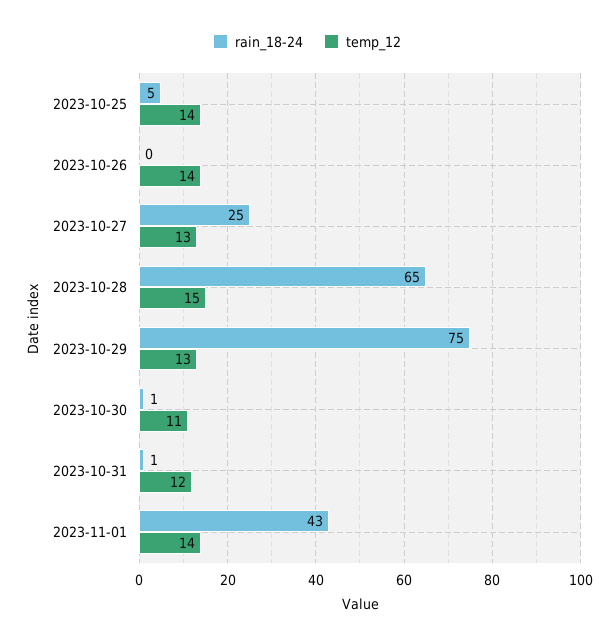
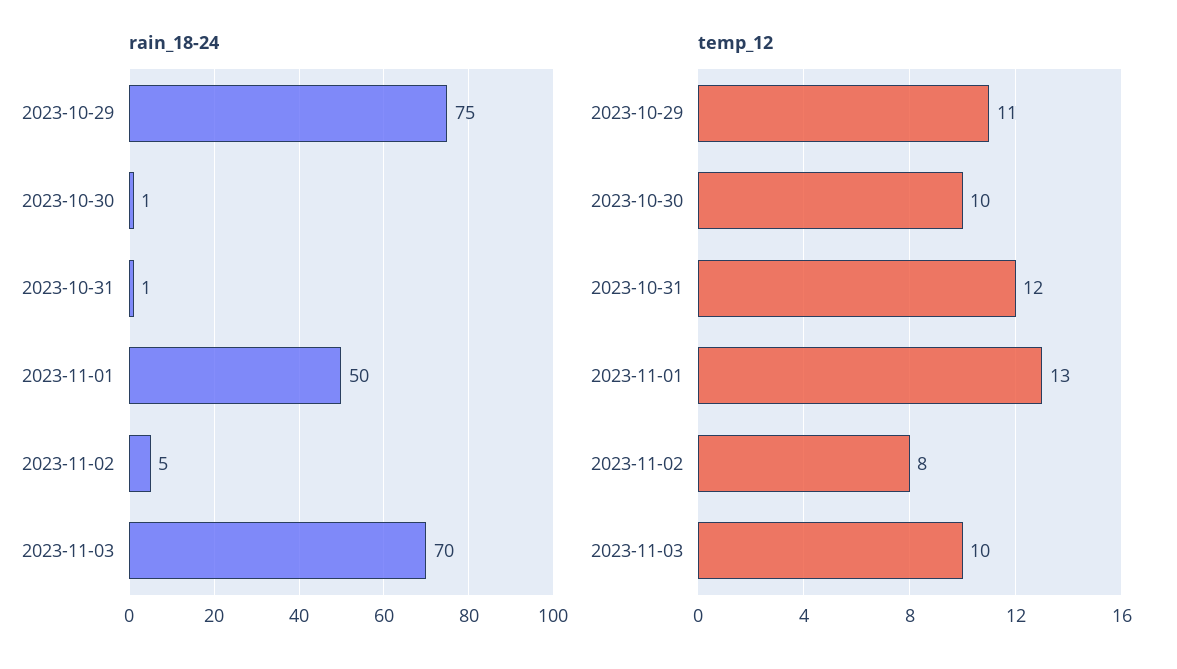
rain_18-24, 2023-10-25: 5 -> none
temp_12, 2023-10-25: 14 -> none
rain_18-24, 2023-10-26: 0 -> none
temp_12, 2023-10-26: 14 -> none
rain_18-24, 2023-10-27: 25 -> none
temp_12, 2023-10-27: 13 -> none
rain_18-24, 2023-10-28: 65 -> none
temp_12, 2023-10-28: 15 -> none
temp_12, 2023-10-29: 13 -> 11
temp_12, 2023-10-30: 11 -> 10
rain_18-24, 2023-11-01: 43 -> 50
temp_12, 2023-11-01: 14 -> 13
rain_18-24, 2023-11-02: none -> 5
rain_18-24, 2023-11-03: none -> 70
temp_12, 2023-11-02: none -> 8
temp_12, 2023-11-03: none -> 10

